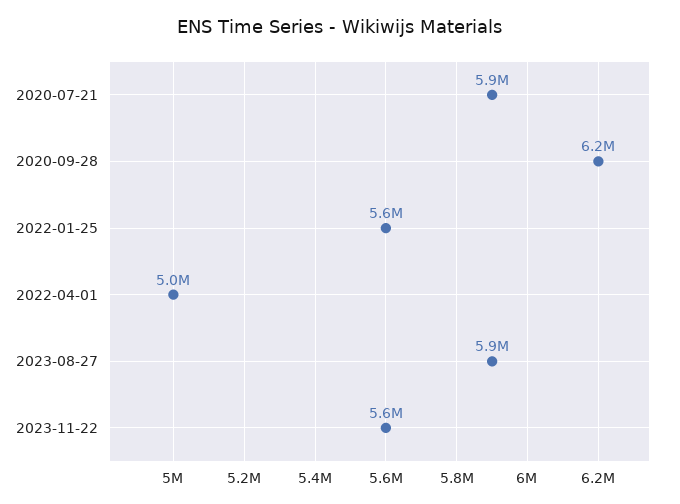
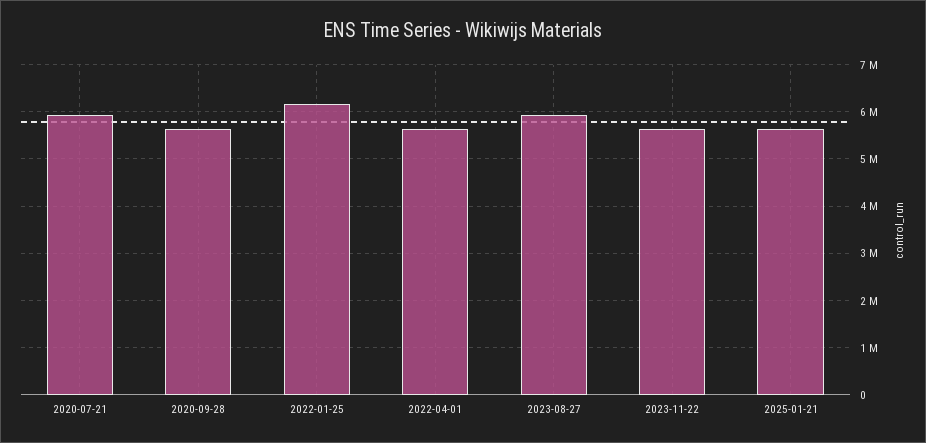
2020-09-28: 6200000 -> 5600000
2022-01-25: 5600000 -> 6200000
2022-04-01: 5000000 -> 5600000
2025-01-21: none -> 5600000

